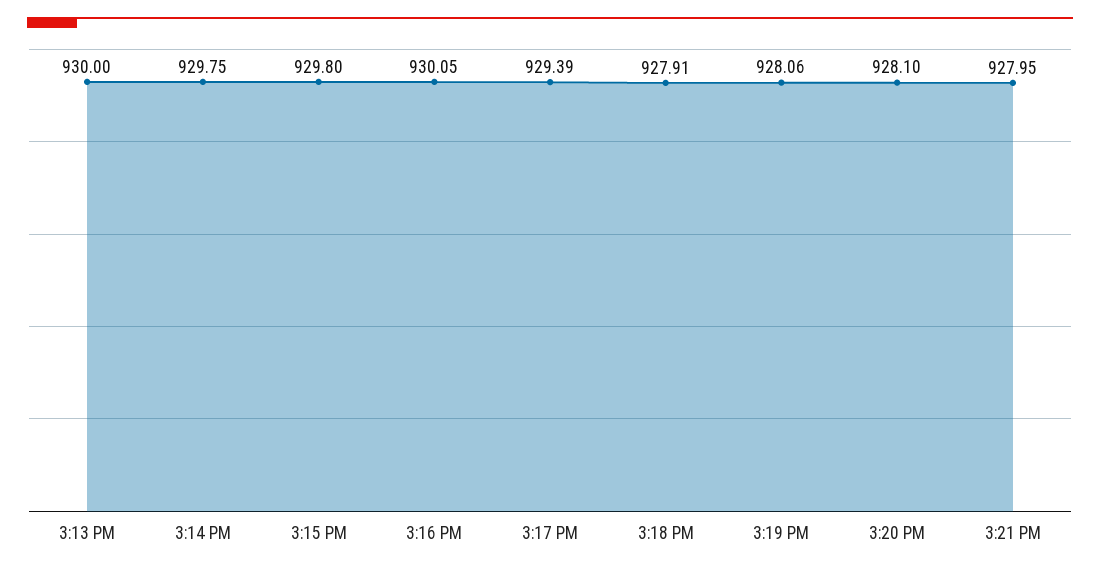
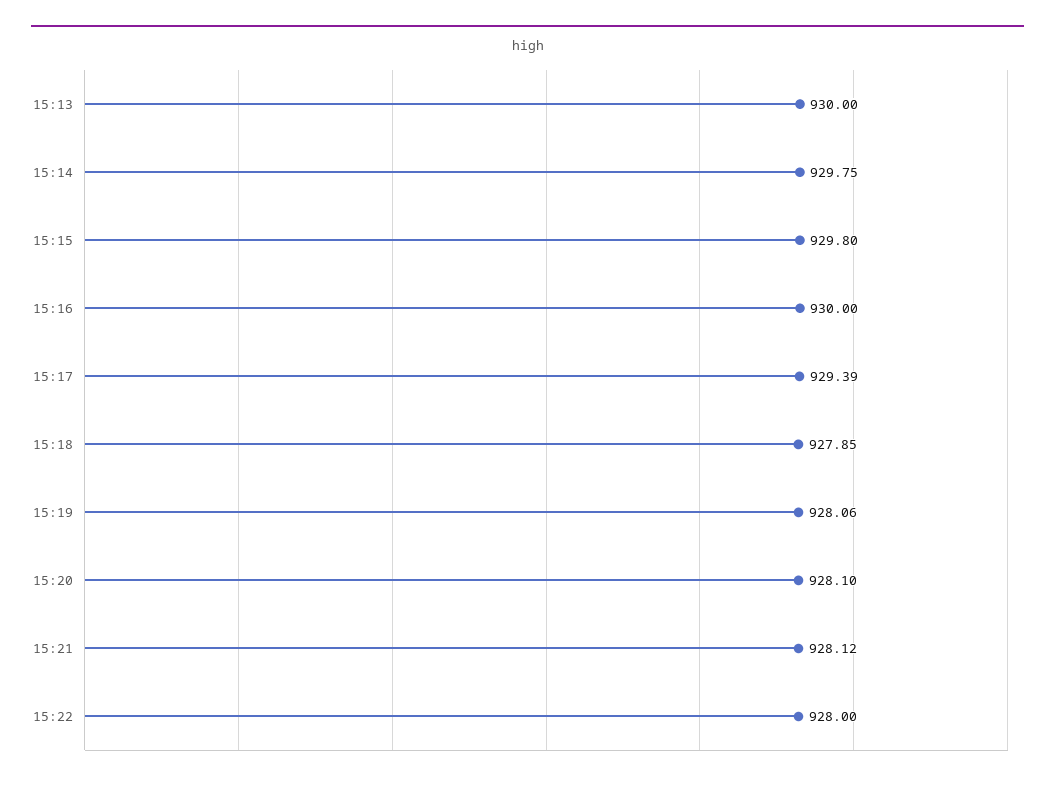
3:16 PM: 930.05 -> 930
3:18 PM: 927.91 -> 927.85
3:21 PM: 927.95 -> 928.12
15:22: none -> 928

